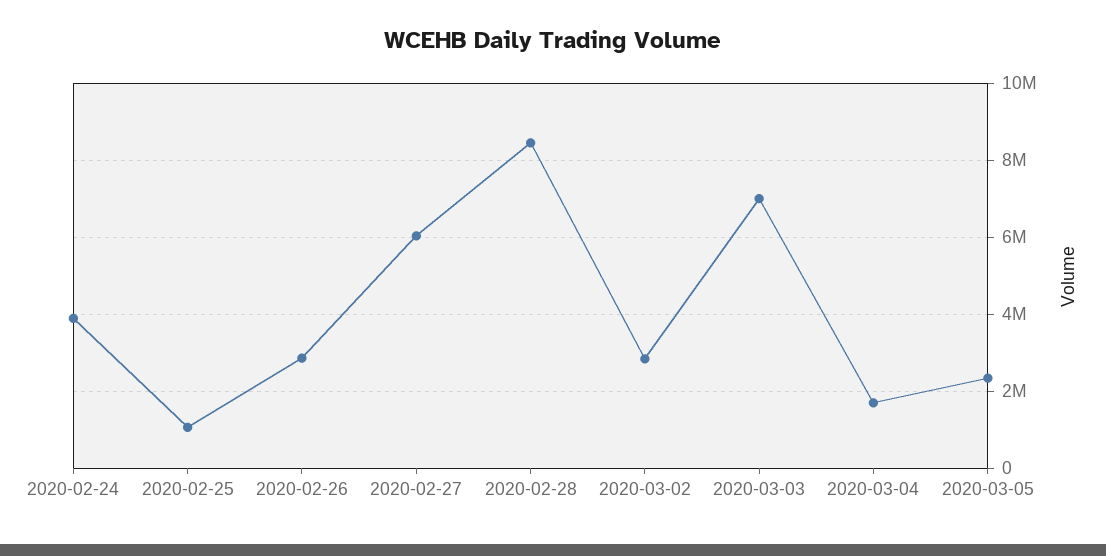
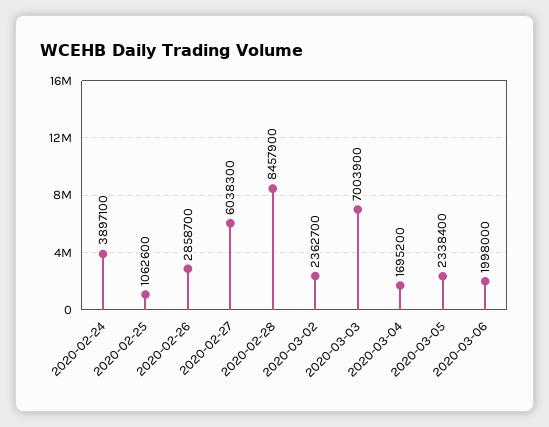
2020-03-02: 2800000 -> 2362700
2020-03-06: none -> 1998000

